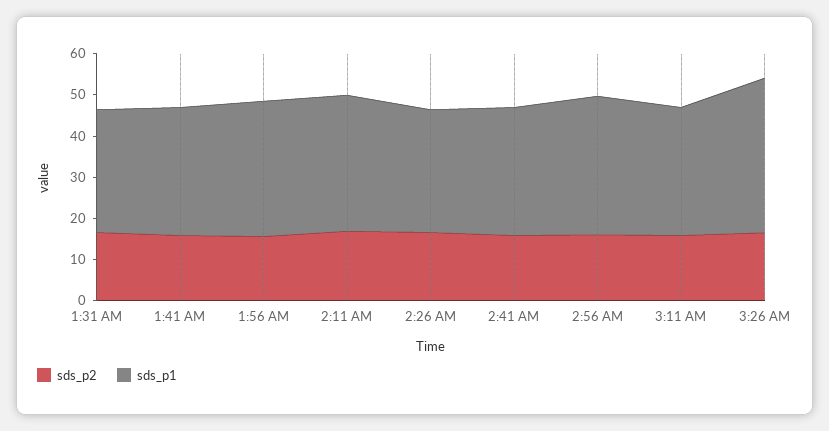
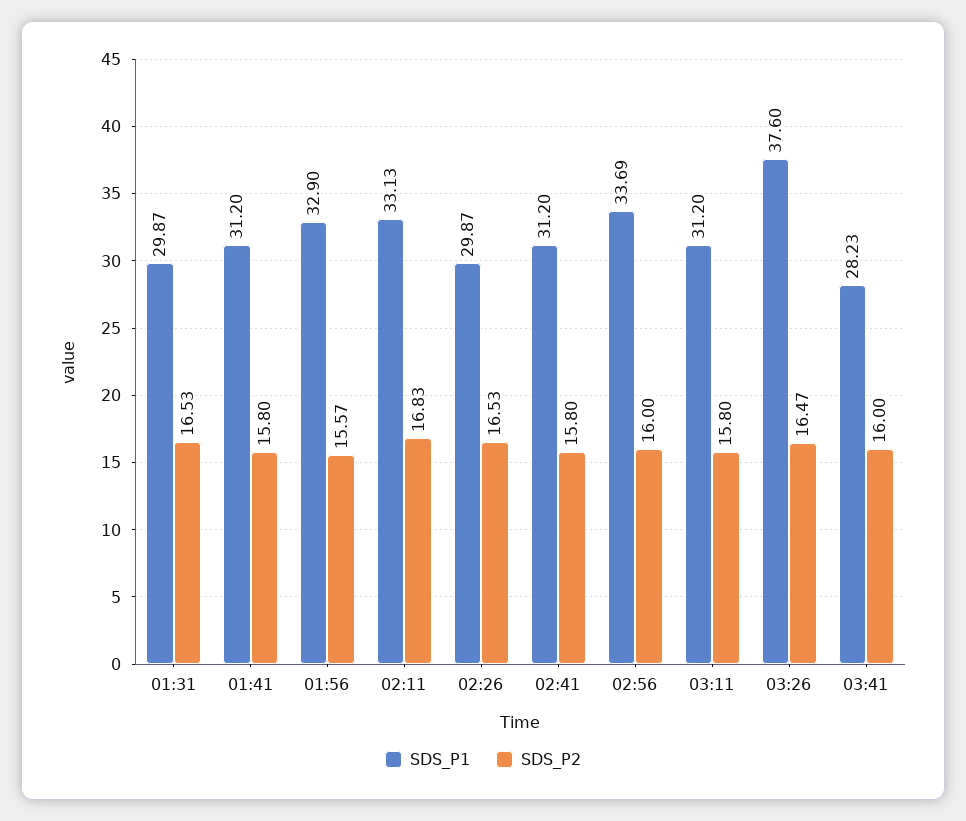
sds_p1, 03:41: none -> 28.23
sds_p2, 03:41: none -> 16

